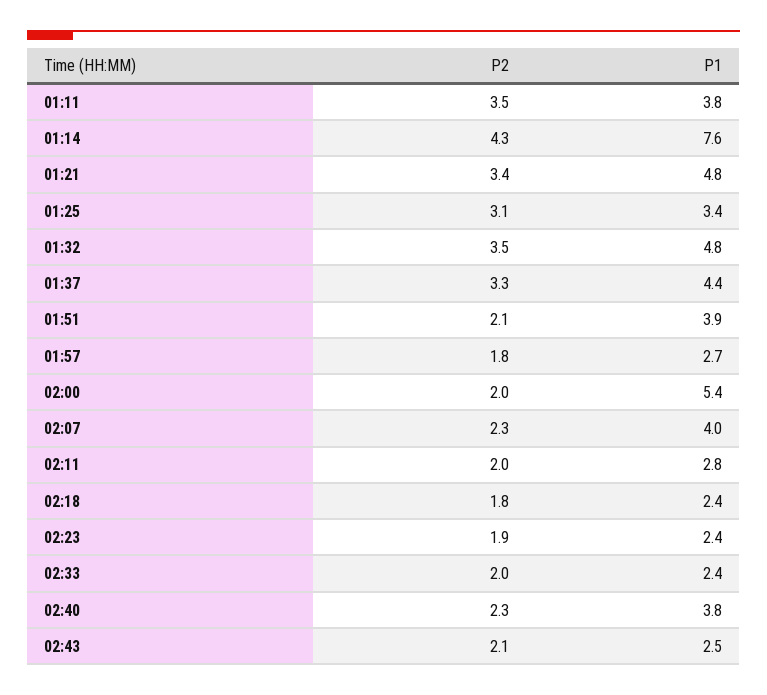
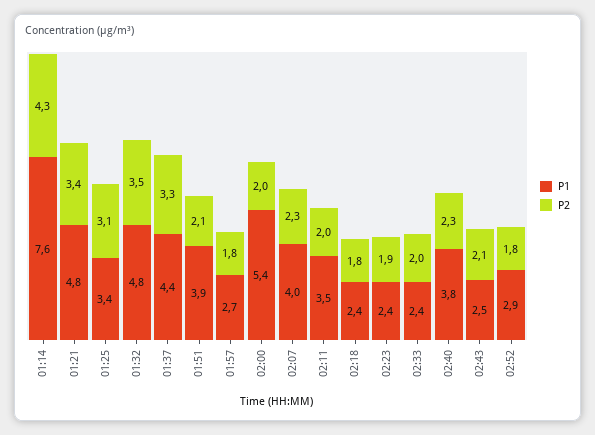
P2, 01:11: 3.5 -> none
P1, 01:11: 3.8 -> none
P1, 02:11: 2.8 -> 3.5
P1, 02:52: none -> 2.9
P2, 02:52: none -> 1.8

